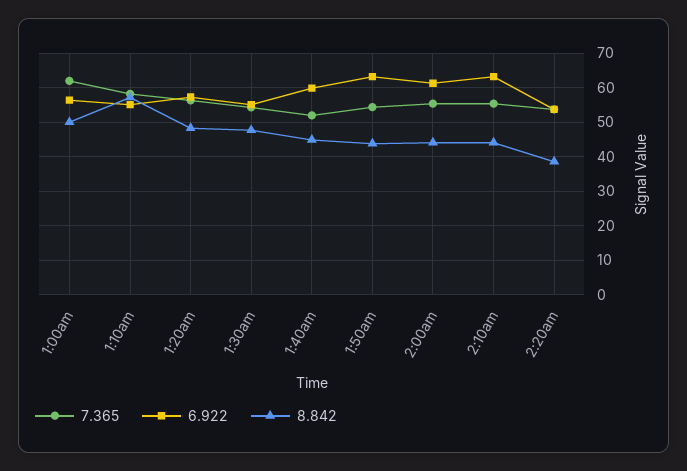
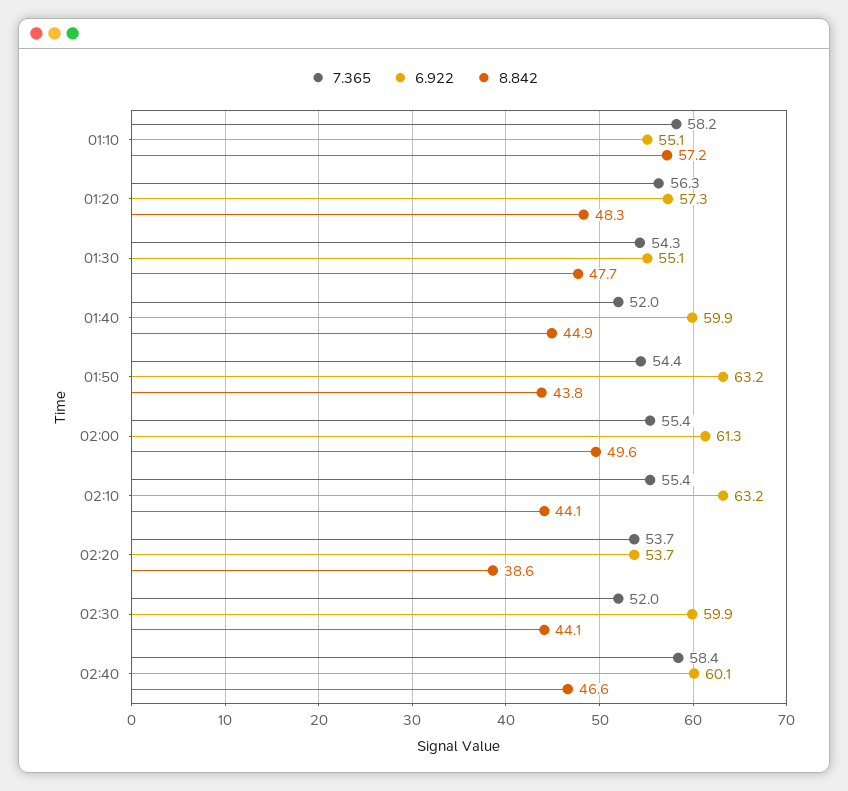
7.365, 1:00am: 62 -> none
6.922, 1:00am: 56 -> none
8.842, 1:00am: 50 -> none
8.842, 2:00am: 44 -> 49.6
7.365, 02:30: none -> 52
6.922, 02:30: none -> 59.9
8.842, 02:30: none -> 44.1
7.365, 02:40: none -> 58.4
6.922, 02:40: none -> 60.1
8.842, 02:40: none -> 46.6

